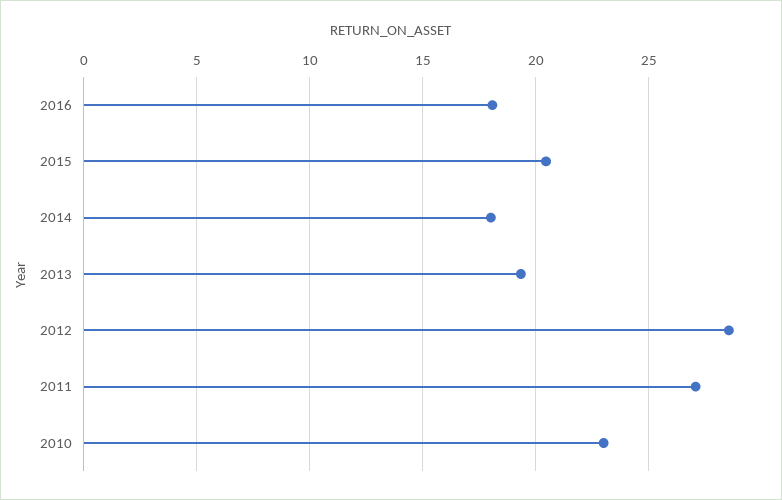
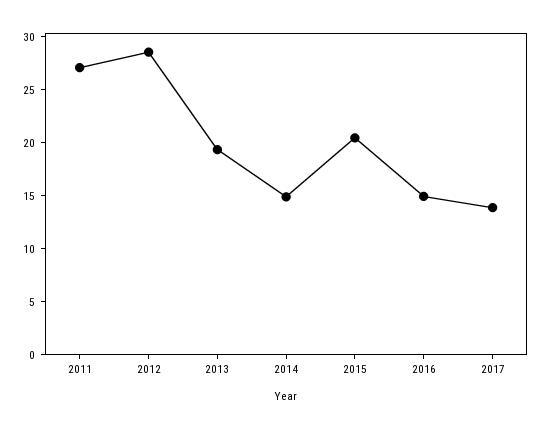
2016: 18 -> 15
2014: 18 -> 15
2010: 23 -> none
2017: none -> 14

